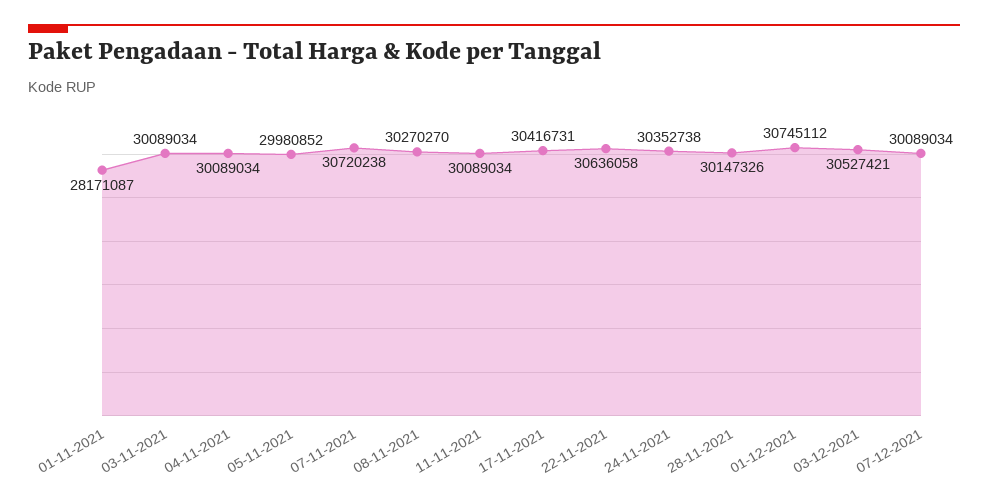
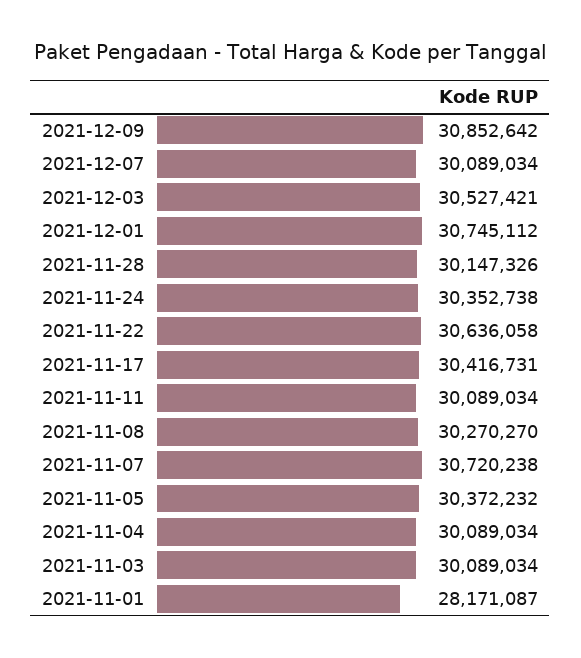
05-11-2021: 29980852 -> 30372232
2021-12-09: none -> 30852642

